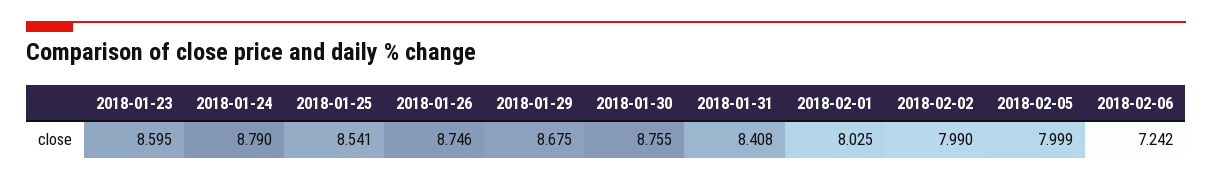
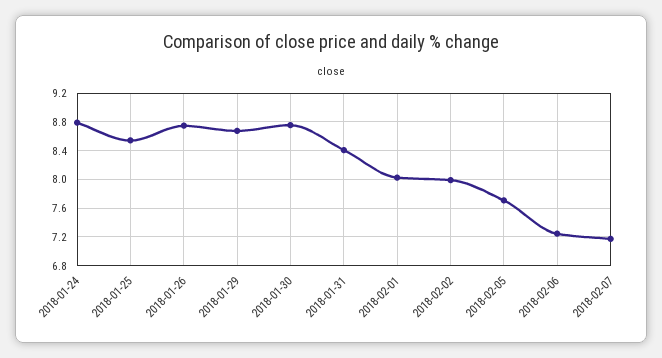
2018-01-23: 8.595 -> none
2018-02-05: 7.999 -> 7.7
2018-02-07: none -> 7.2

